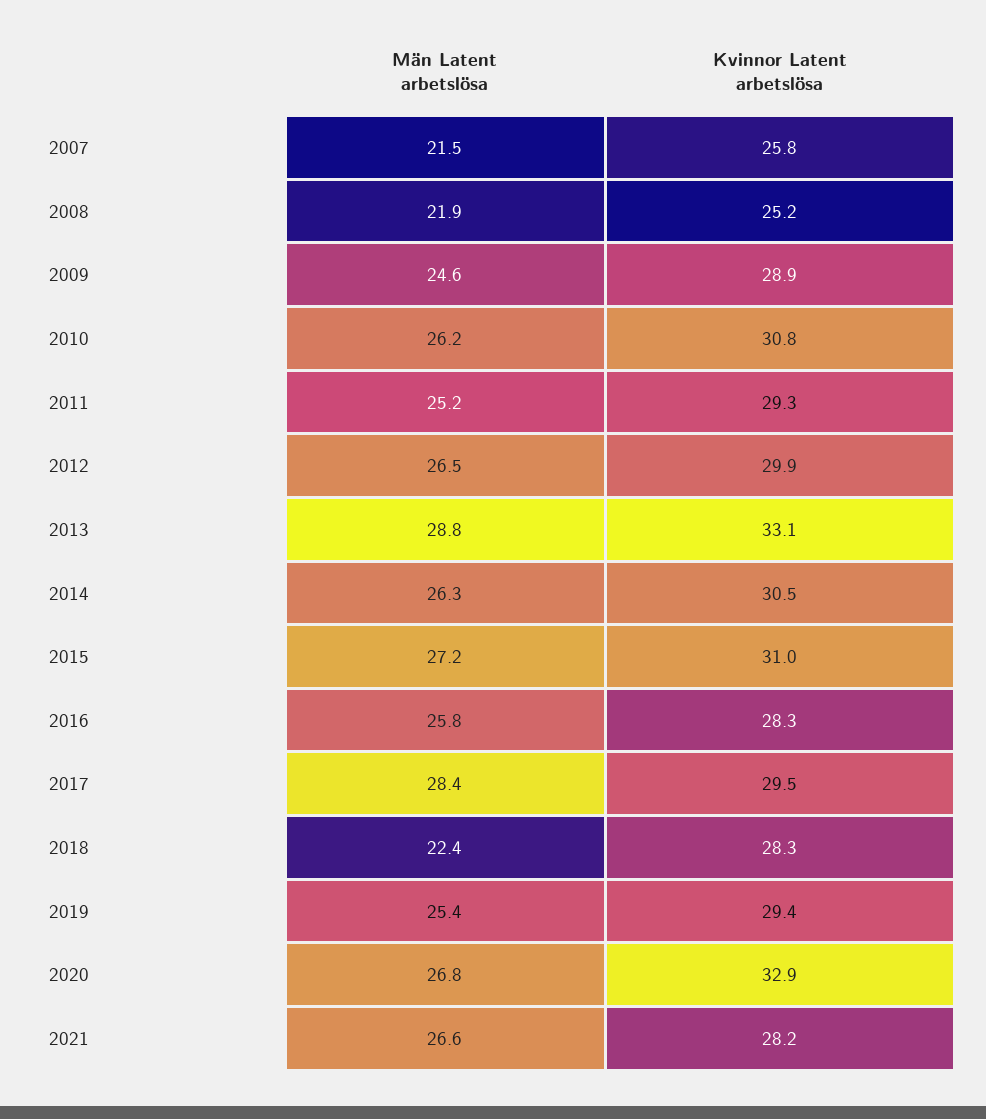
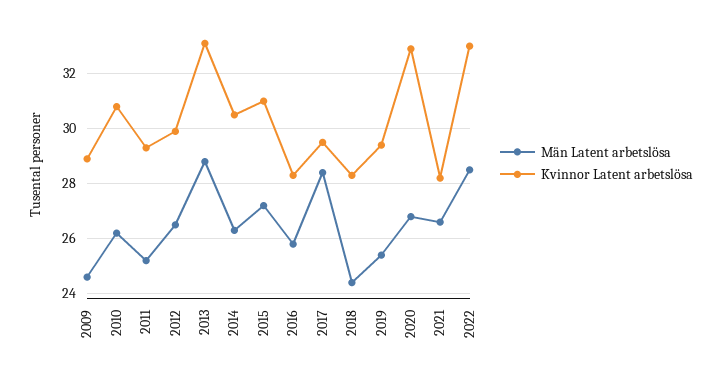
Män Latent arbetslösa, 2007: 21.5 -> none
Kvinnor Latent arbetslösa, 2007: 25.8 -> none
Män Latent arbetslösa, 2008: 21.9 -> none
Kvinnor Latent arbetslösa, 2008: 25.2 -> none
Män Latent arbetslösa, 2018: 22.4 -> 24.5
Män Latent arbetslösa, 2022: none -> 28.5
Kvinnor Latent arbetslösa, 2022: none -> 33

